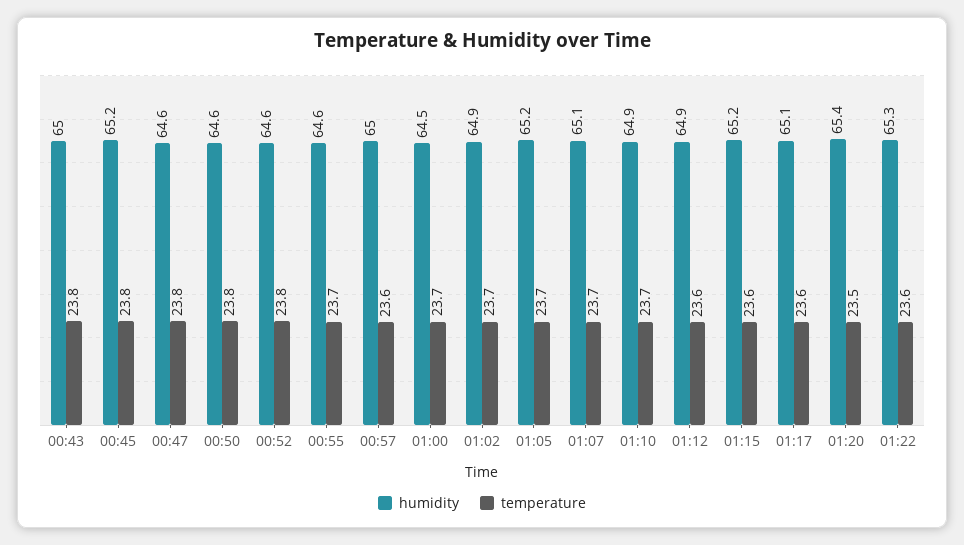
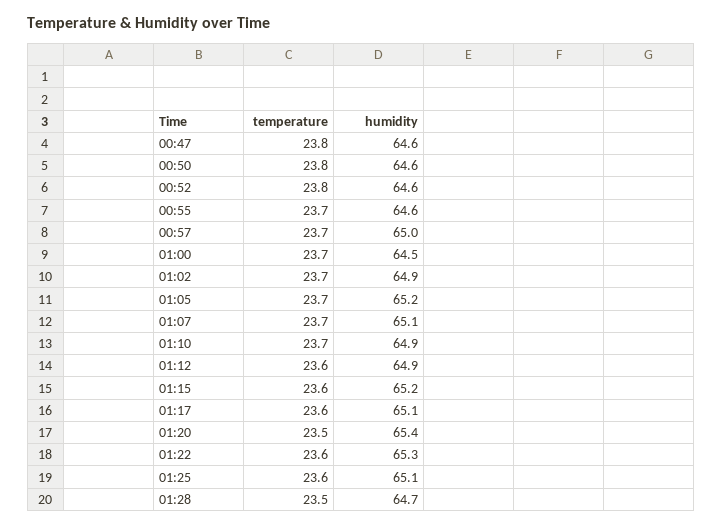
humidity, 00:43: 65 -> none
temperature, 00:43: 23.8 -> none
humidity, 00:45: 65.2 -> none
temperature, 00:45: 23.8 -> none
temperature, 00:57: 23.6 -> 23.7
temperature, 01:25: none -> 23.6
humidity, 01:25: none -> 65.1
temperature, 01:28: none -> 23.5
humidity, 01:28: none -> 64.7

